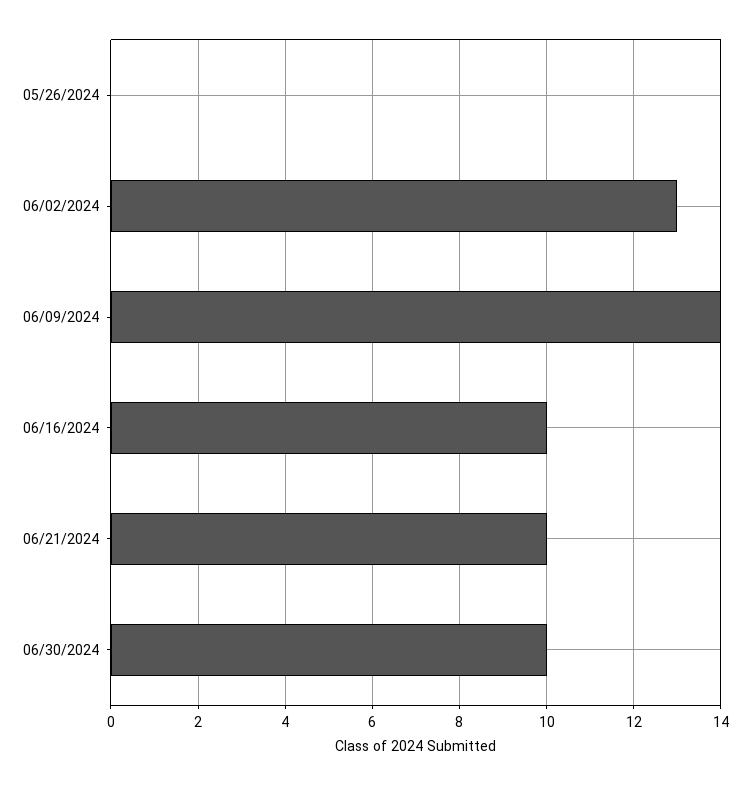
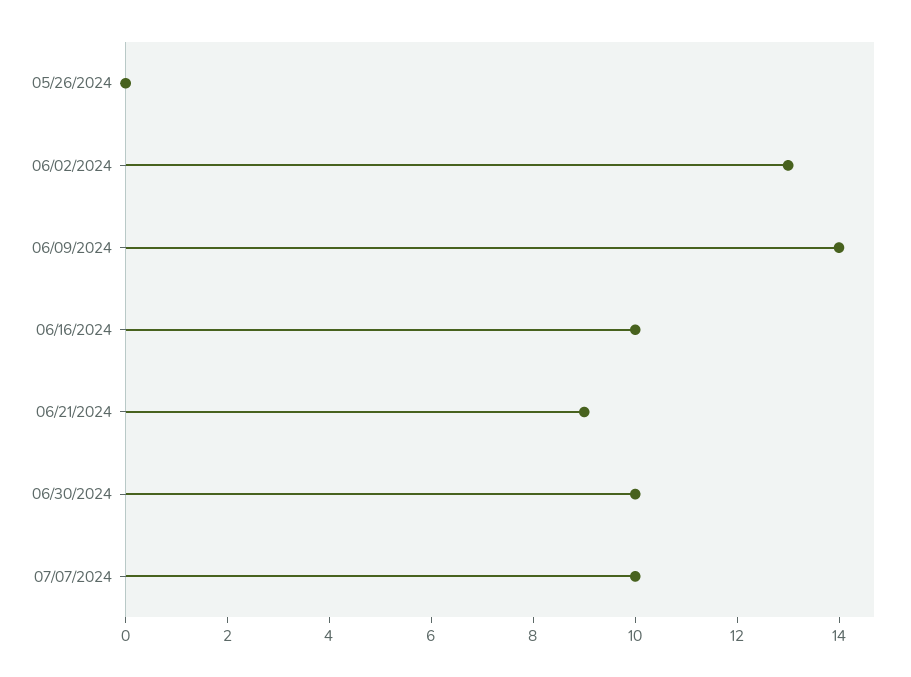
06/21/2024: 10 -> 9
07/07/2024: none -> 10

